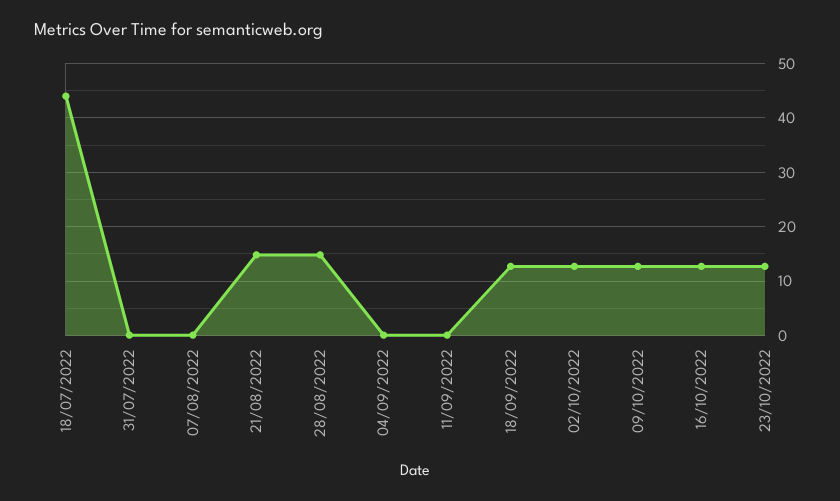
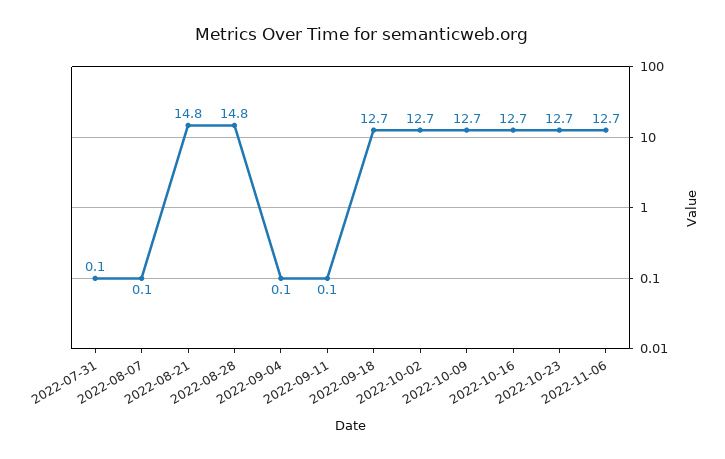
18/07/2022: 44 -> none
2022-11-06: none -> 12.7

